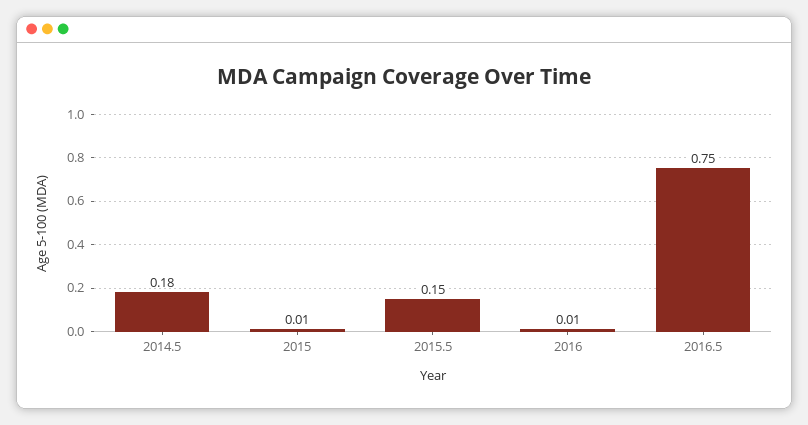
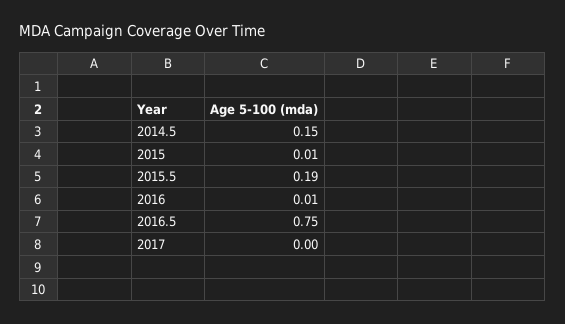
2014.5: 0.18 -> 0.15
2015.5: 0.15 -> 0.19
2017: none -> 0

